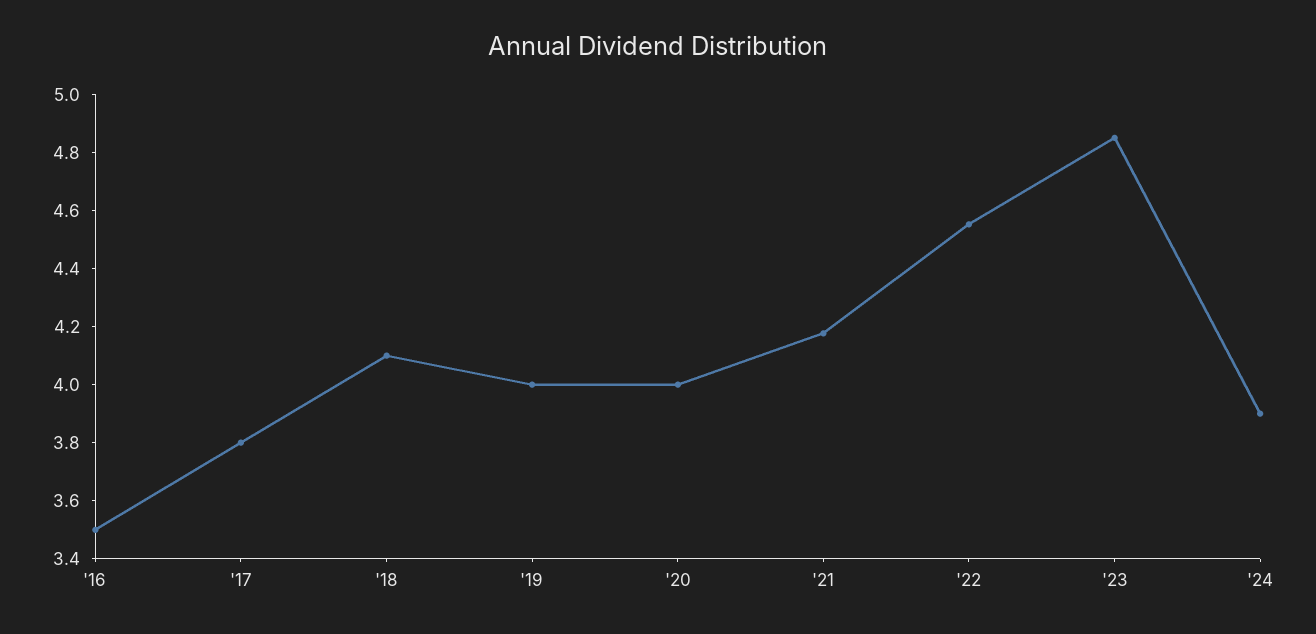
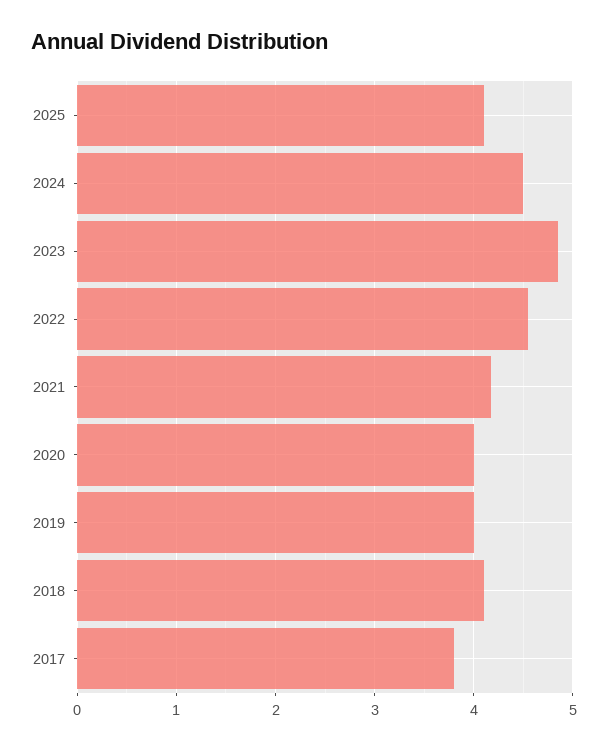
'16: 3.5 -> none
'24: 3.9 -> 4.5
2025: none -> 4.1

